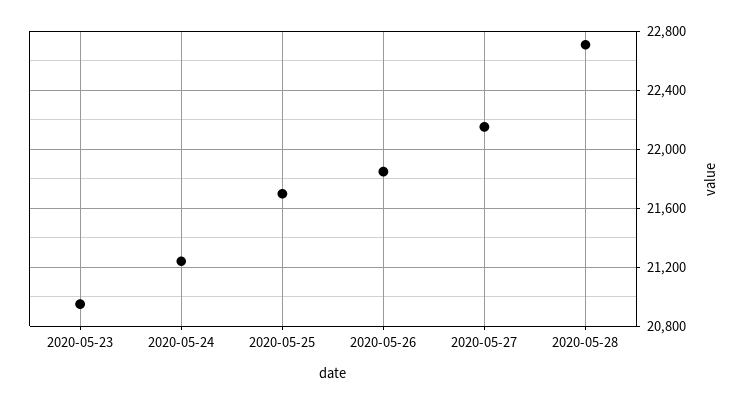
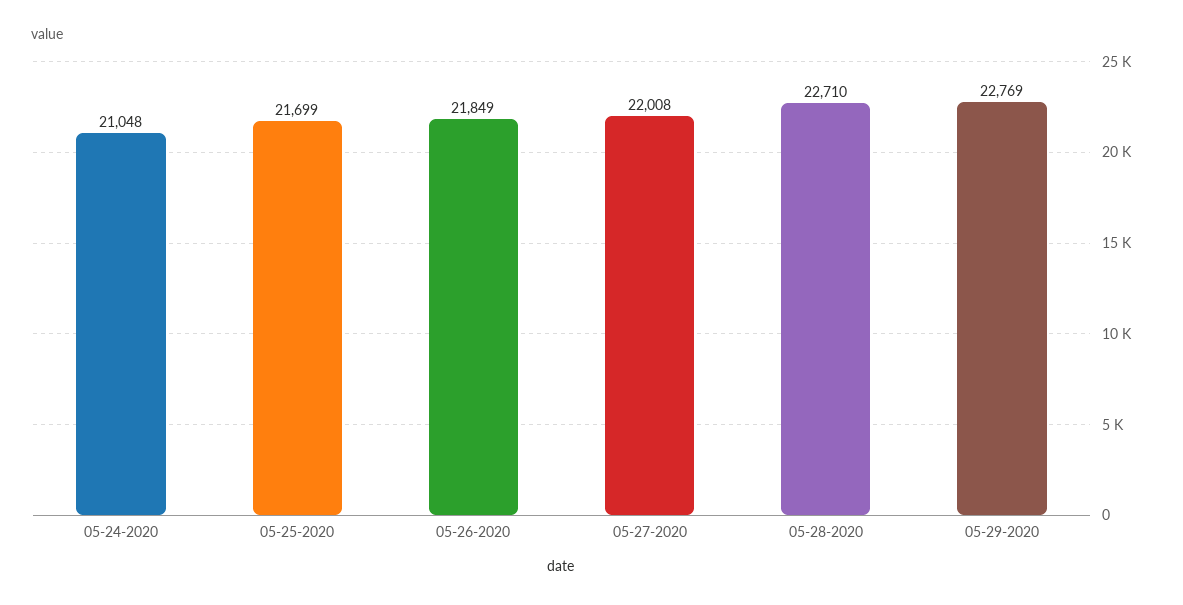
2020-05-23: 20950 -> none
2020-05-24: 21250 -> 21048
2020-05-27: 22150 -> 22008
05-29-2020: none -> 22769

